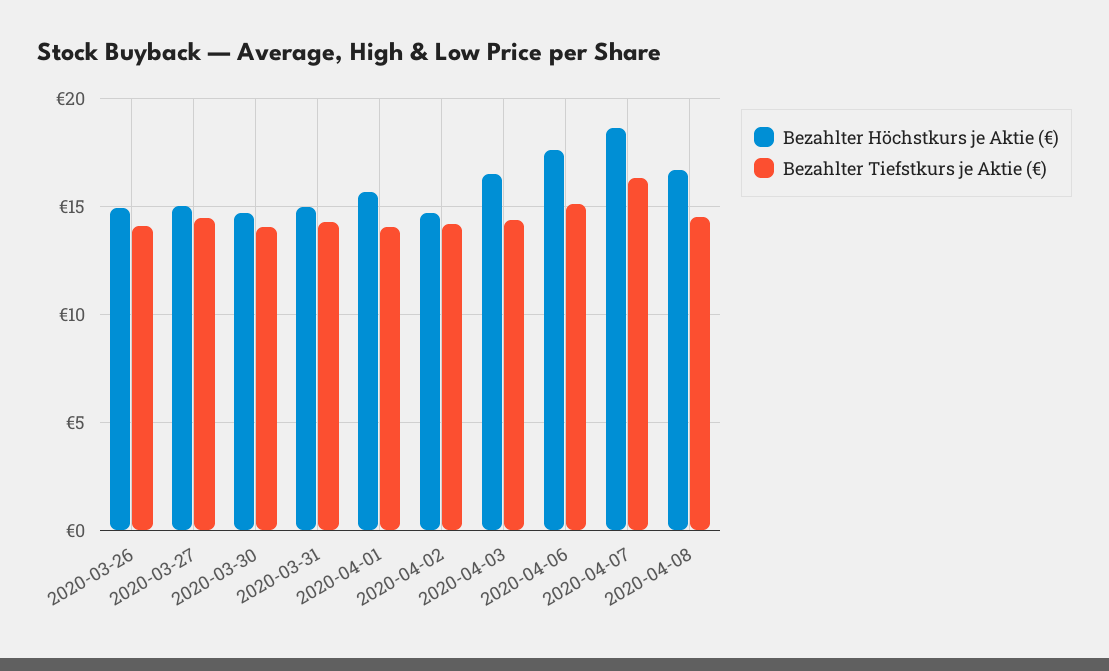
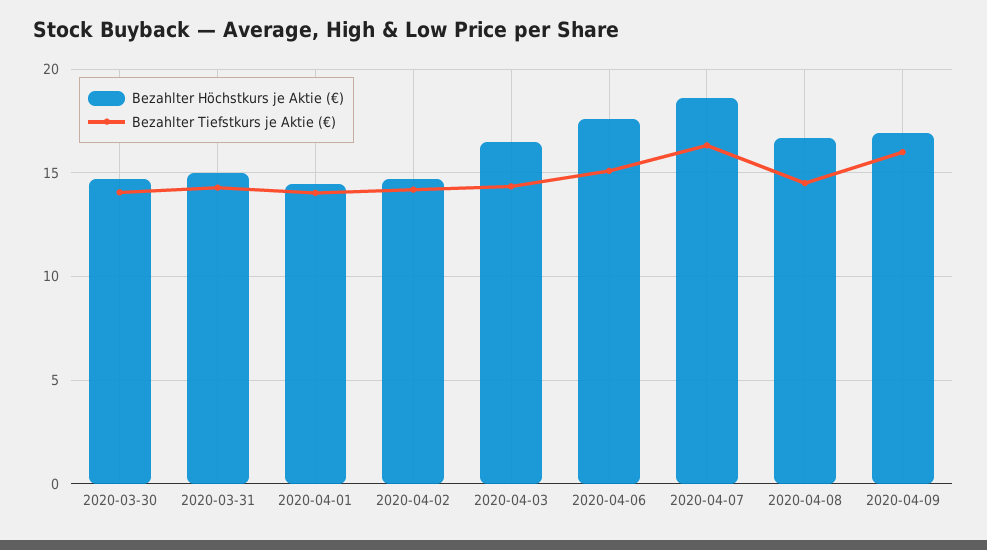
Bezahlter Höchstkurs je Aktie (€), 2020-03-26: 15 -> none
Bezahlter Tiefstkurs je Aktie (€), 2020-03-26: 14 -> none
Bezahlter Höchstkurs je Aktie (€), 2020-03-27: 15 -> none
Bezahlter Tiefstkurs je Aktie (€), 2020-03-27: 14.5 -> none
Bezahlter Höchstkurs je Aktie (€), 2020-04-01: 15.5 -> 14.5
Bezahlter Höchstkurs je Aktie (€), 2020-04-09: none -> 17
Bezahlter Tiefstkurs je Aktie (€), 2020-04-09: none -> 16

